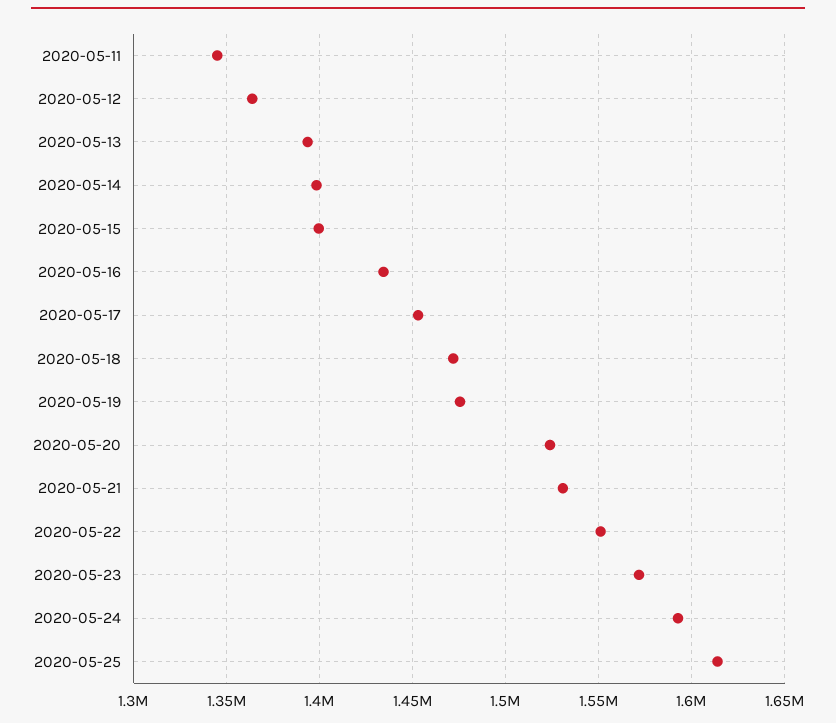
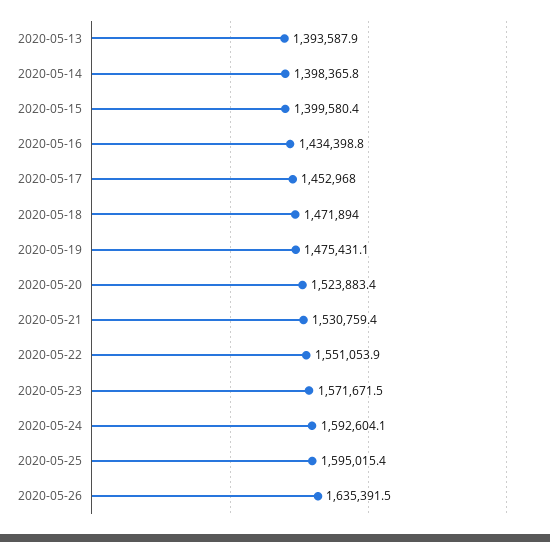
2020-05-11: 1345000 -> none
2020-05-12: 1365000 -> none
2020-05-25: 1615000 -> 1595015.4
2020-05-26: none -> 1635391.5

